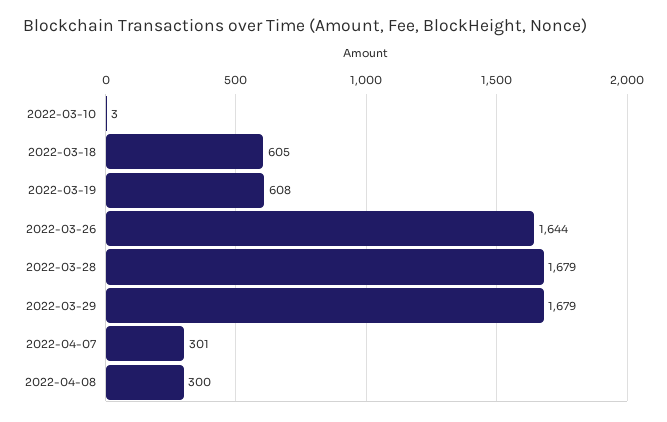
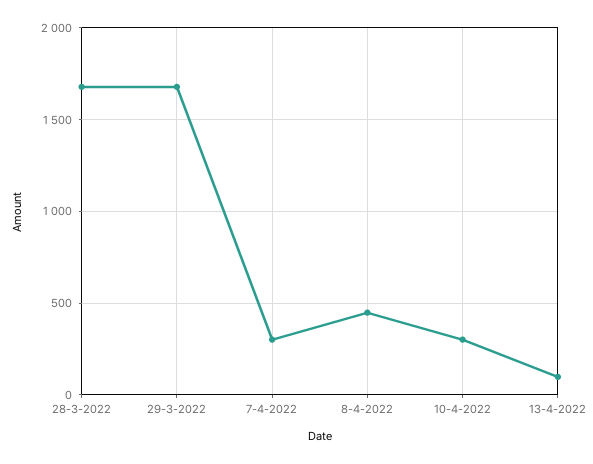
2022-03-10: 3 -> none
2022-03-18: 605 -> none
2022-03-19: 608 -> none
2022-03-26: 1644 -> none
2022-04-08: 300 -> 450
10-4-2022: none -> 300
13-4-2022: none -> 100

